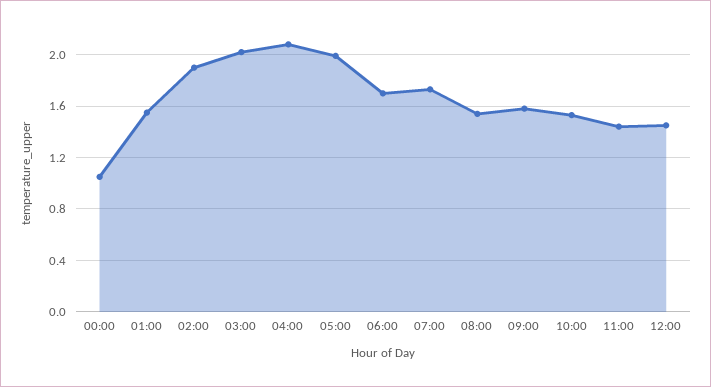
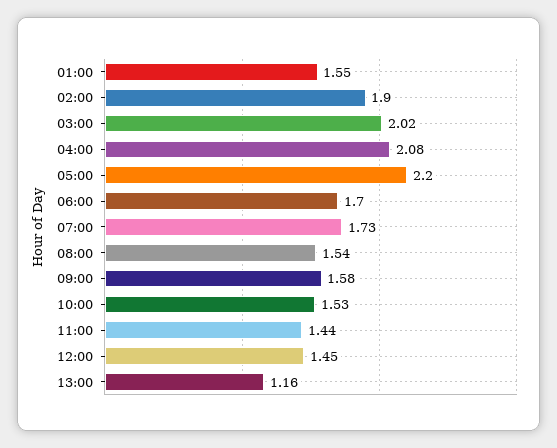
00:00: 1.05 -> none
05:00: 2 -> 2.2
13:00: none -> 1.16

